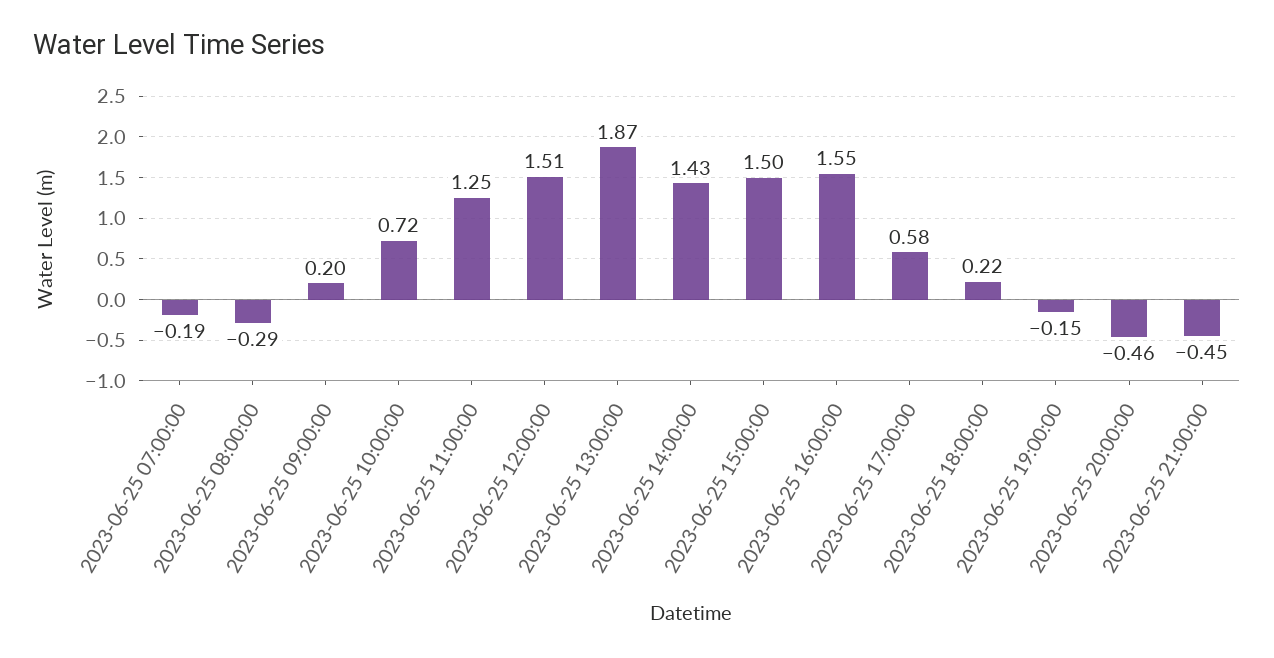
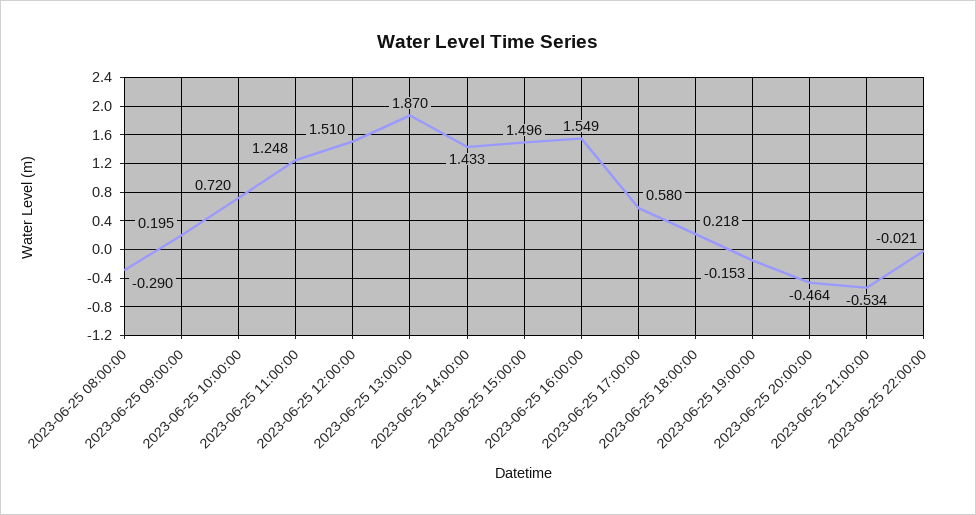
2023-06-25 07:00:00: -0.19 -> none
2023-06-25 21:00:00: -0.45 -> -0.534
2023-06-25 22:00:00: none -> -0.021

